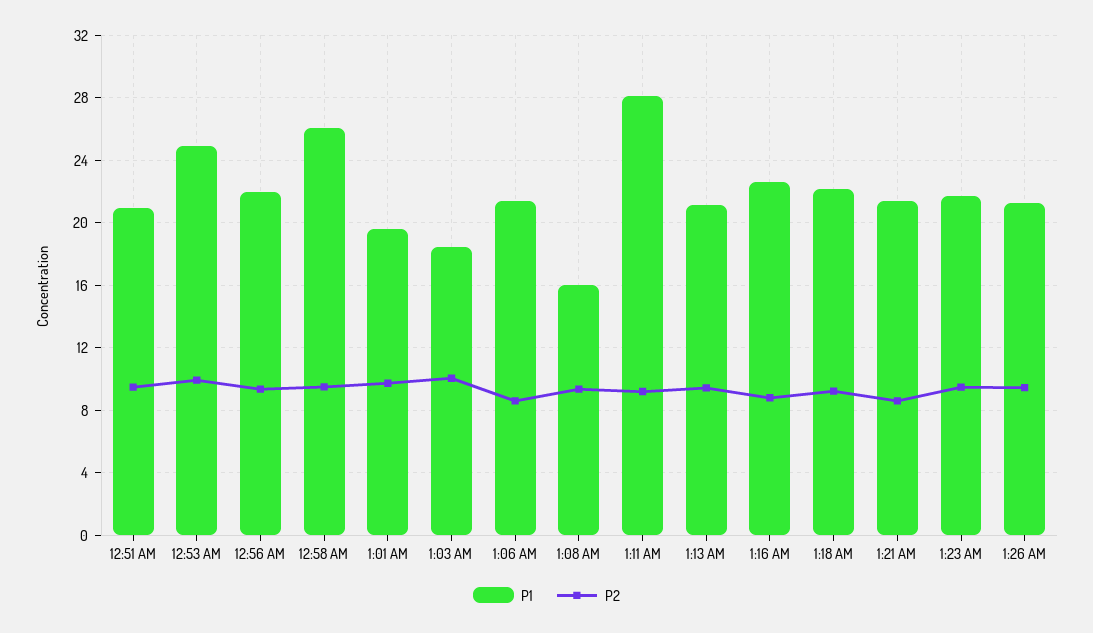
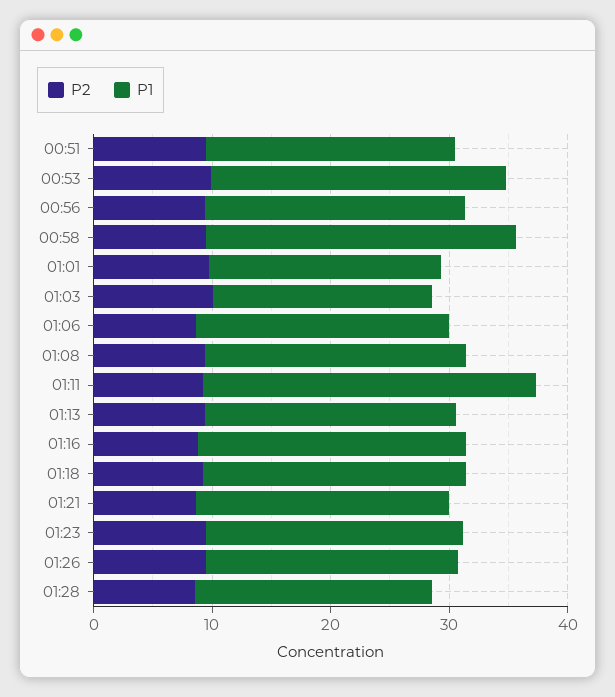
P1, 1:08 AM: 16 -> 22
P2, 01:28: none -> 8
P1, 01:28: none -> 20

